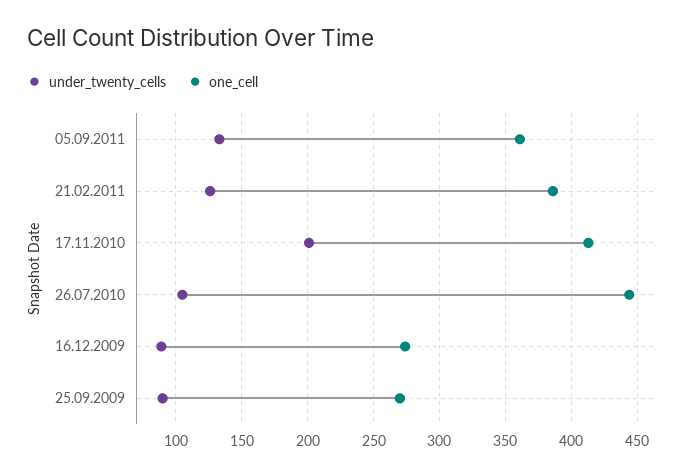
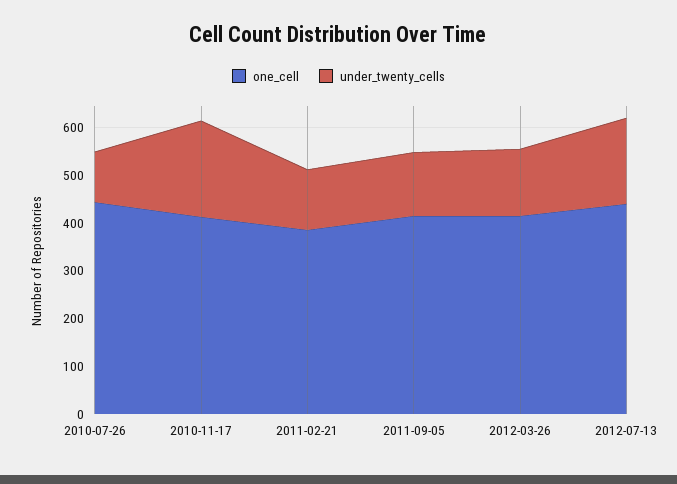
one_cell, 05.09.2011: 360 -> 420
under_twenty_cells, 16.12.2009: 90 -> none
one_cell, 16.12.2009: 275 -> none
under_twenty_cells, 25.09.2009: 90 -> none
one_cell, 25.09.2009: 270 -> none
one_cell, 2012-03-26: none -> 420
under_twenty_cells, 2012-03-26: none -> 140
one_cell, 2012-07-13: none -> 440
under_twenty_cells, 2012-07-13: none -> 180

